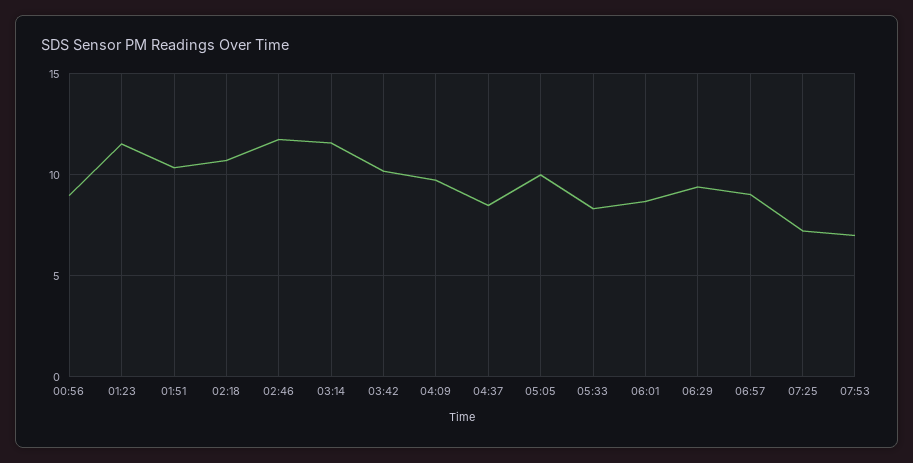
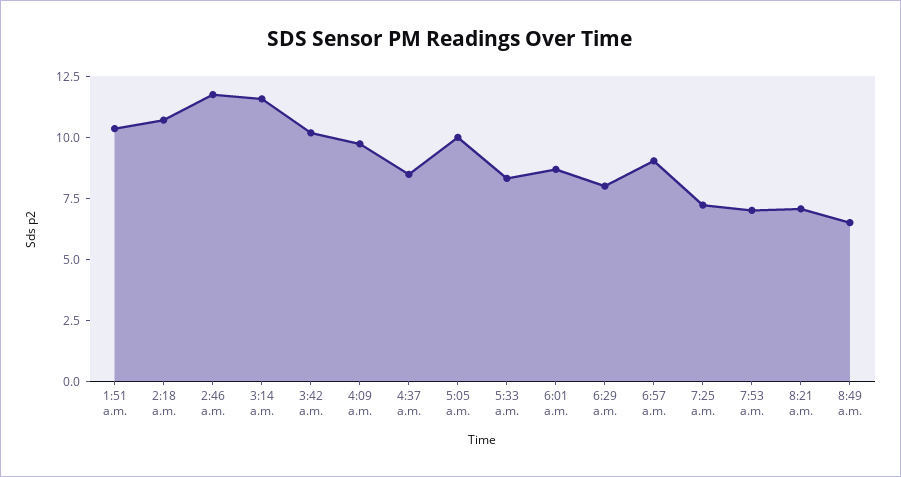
00:56: 9 -> none
01:23: 11.5 -> none
06:29: 9.5 -> 8
8:21 a.m.: none -> 7
8:49 a.m.: none -> 6.5

